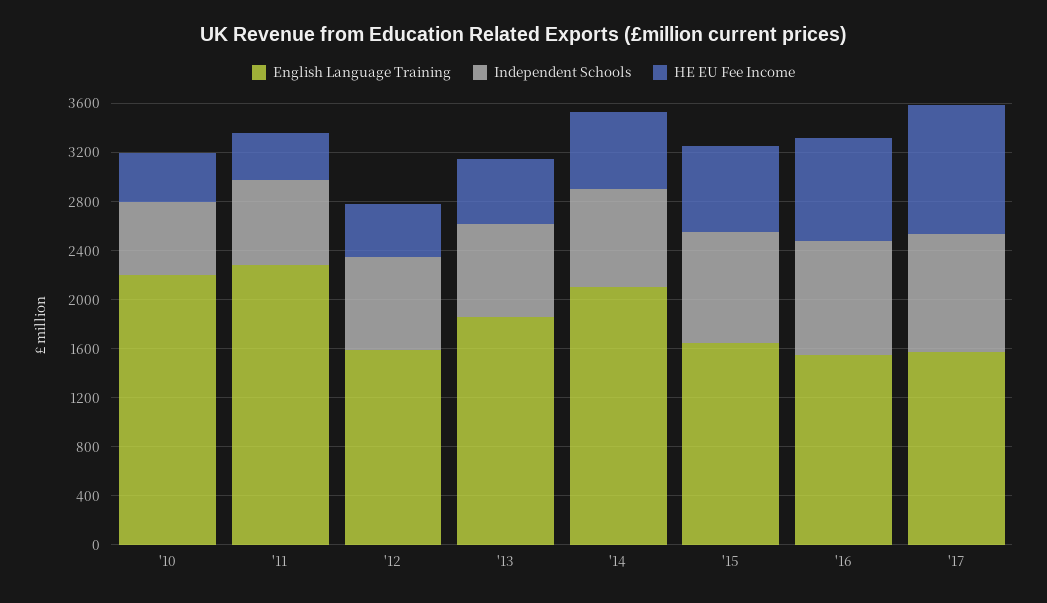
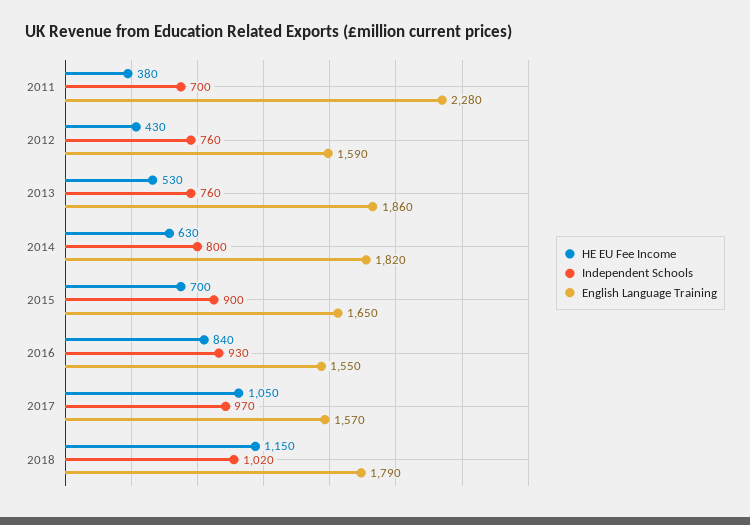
English Language Training, '10: 2200 -> none
Independent Schools, '10: 600 -> none
HE EU Fee Income, '10: 400 -> none
English Language Training, '14: 2100 -> 1820
HE EU Fee Income, 2018: none -> 1150
Independent Schools, 2018: none -> 1020
English Language Training, 2018: none -> 1790

